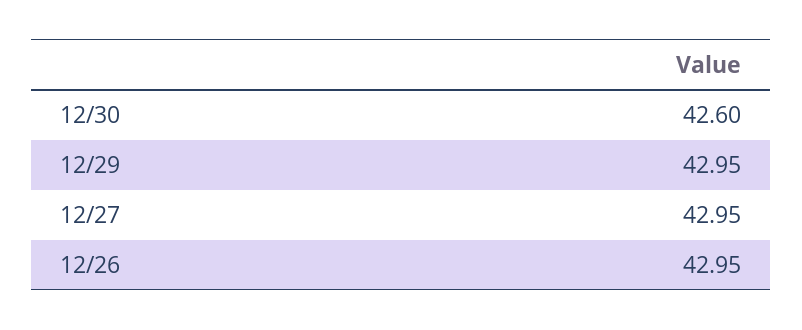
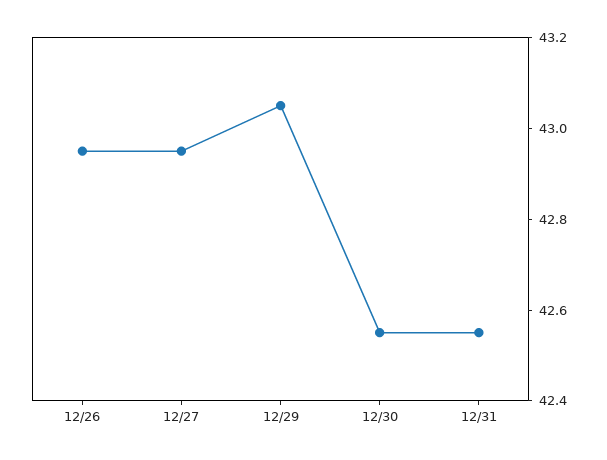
12/30: 42.6 -> 42.55
12/29: 42.95 -> 43.05
12/31: none -> 42.55

